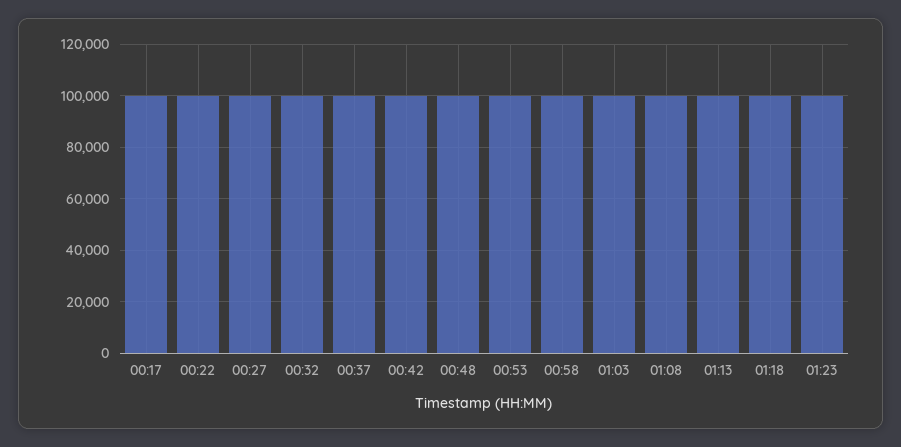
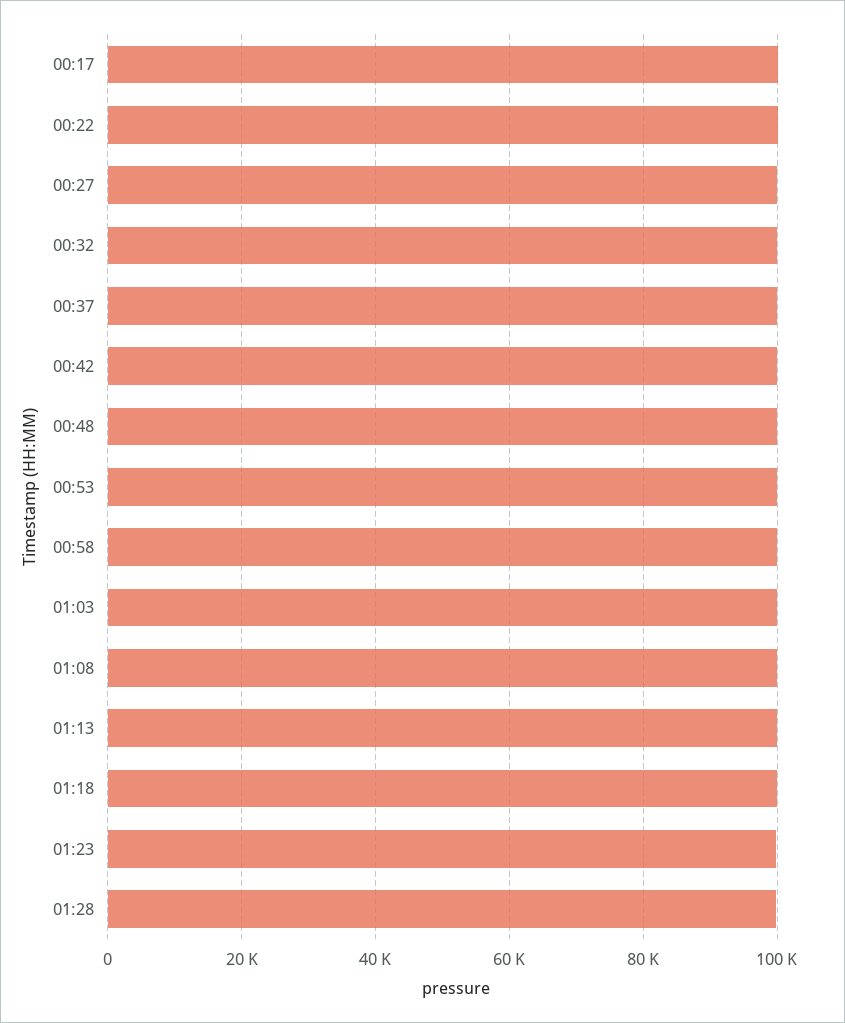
01:28: none -> 100000

